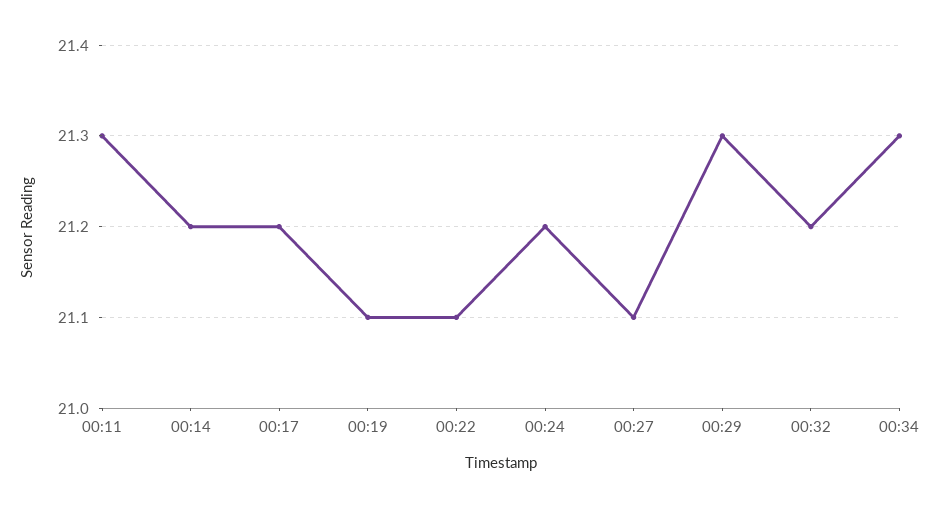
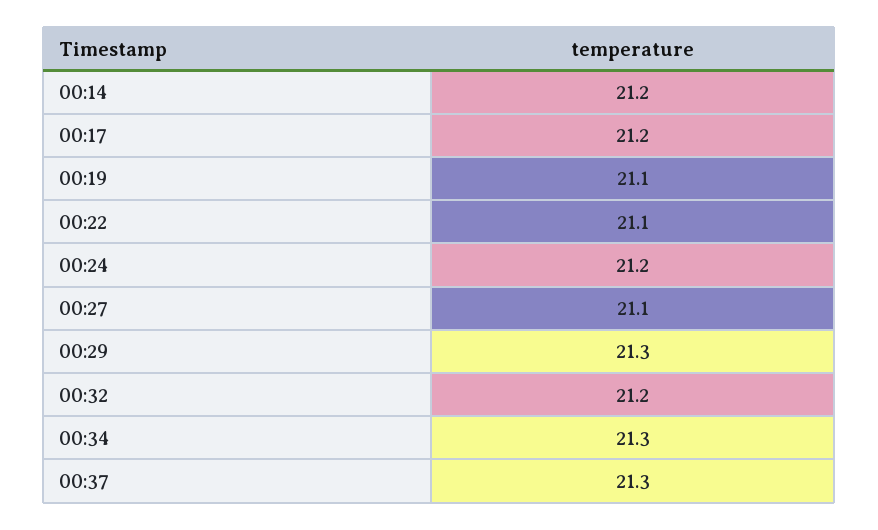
00:11: 21.3 -> none
00:37: none -> 21.3

